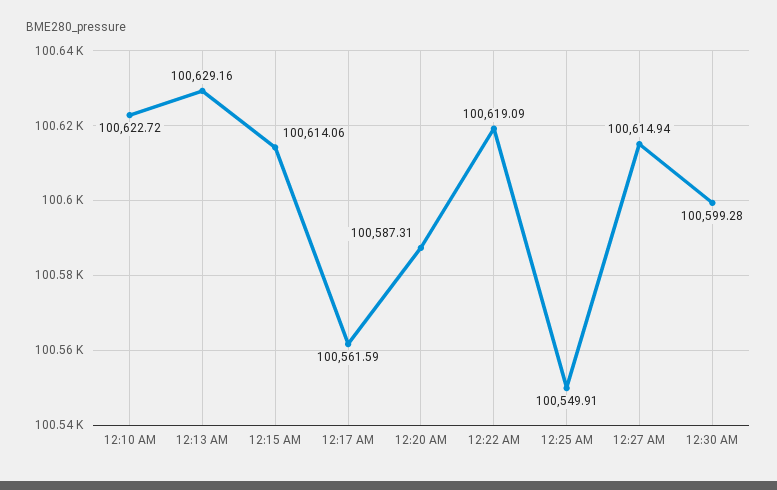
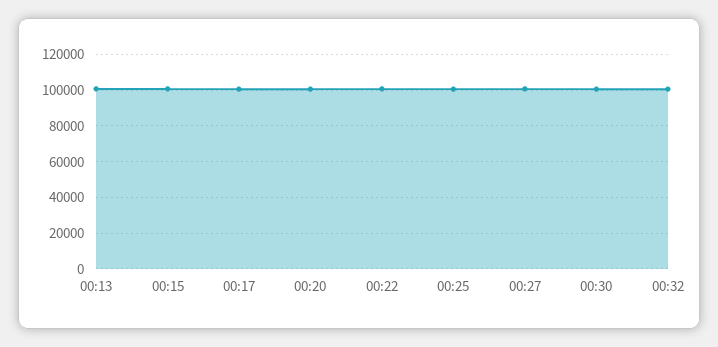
12:10 AM: 100622.72 -> none
00:32: none -> 100000

